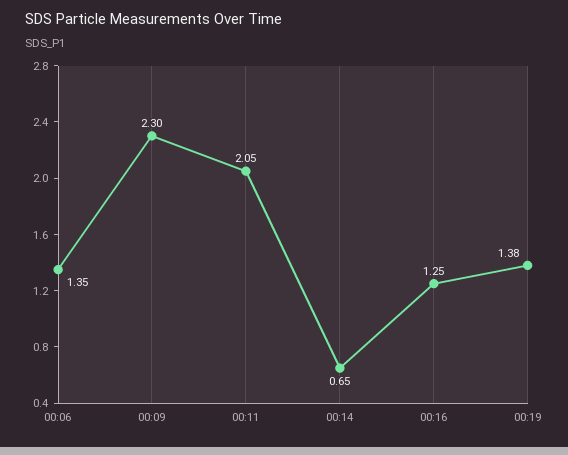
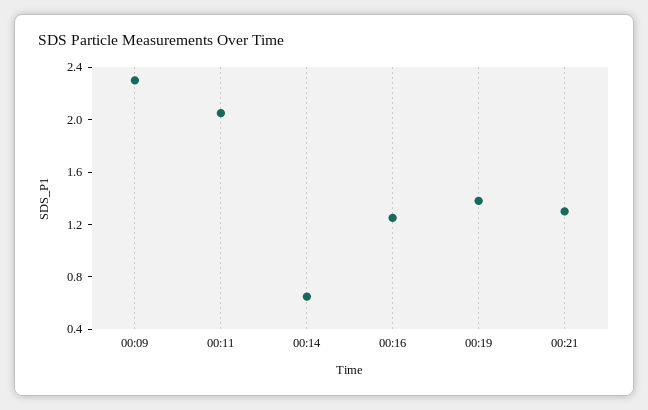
00:06: 1.35 -> none
00:21: none -> 1.3

